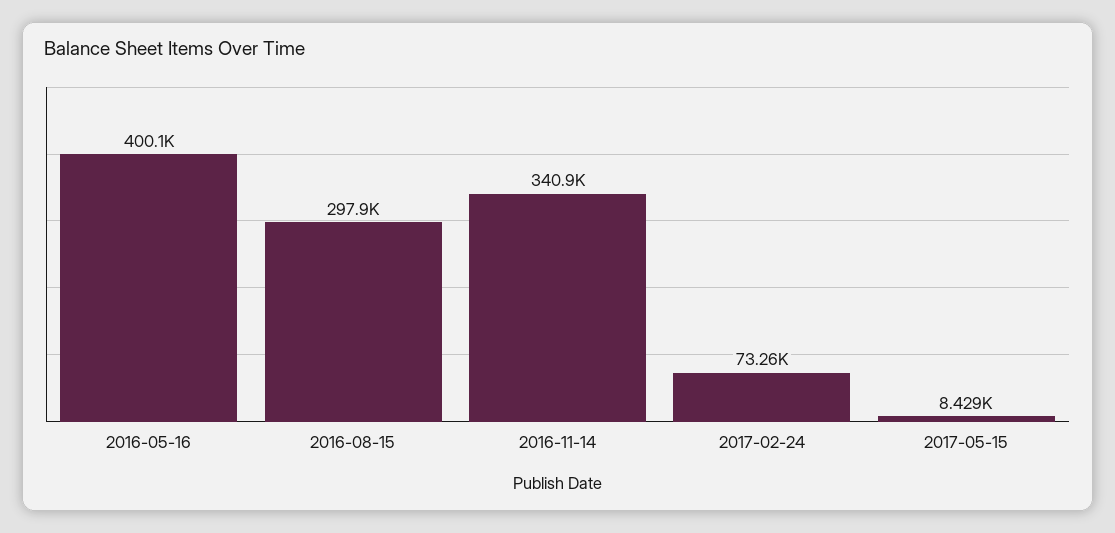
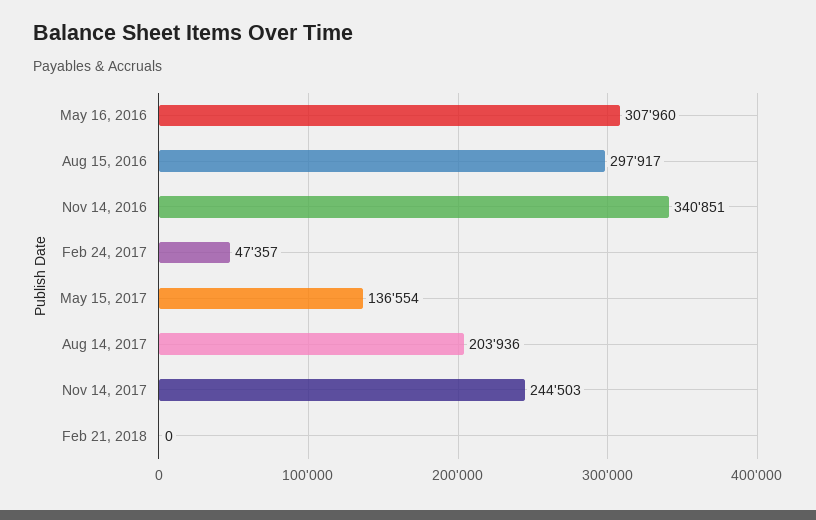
2016-05-16: 400100 -> 307960
2017-02-24: 73260 -> 47357
2017-05-15: 8429 -> 136554
Aug 14, 2017: none -> 203936
Nov 14, 2017: none -> 244503
Feb 21, 2018: none -> 0

